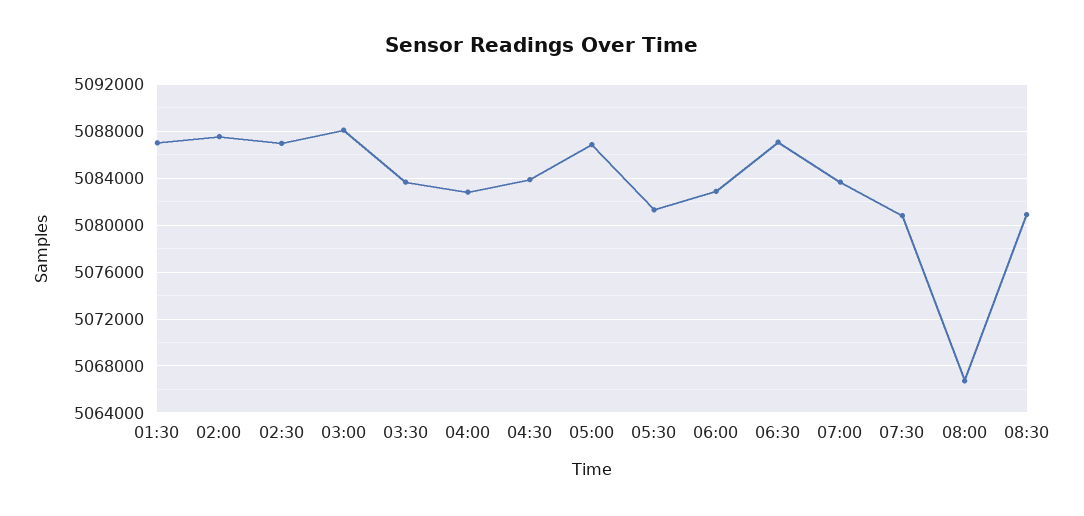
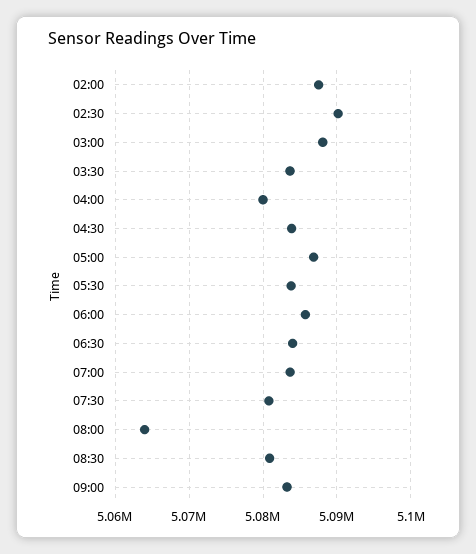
01:30: 5087000 -> none
02:30: 5087000 -> 5090000
04:00: 5083000 -> 5080000
05:30: 5081000 -> 5084000
06:00: 5083000 -> 5086000
06:30: 5087000 -> 5084000
08:00: 5067000 -> 5064000
09:00: none -> 5083000

